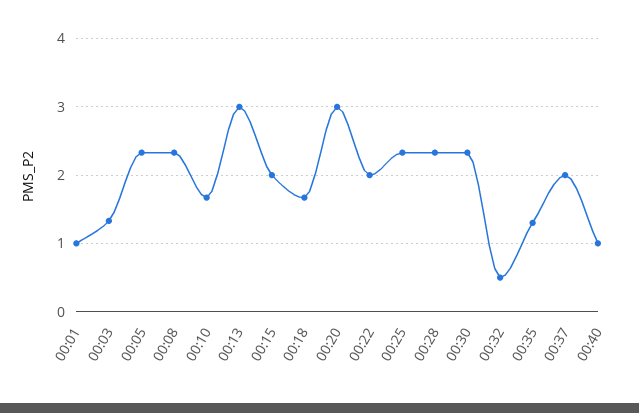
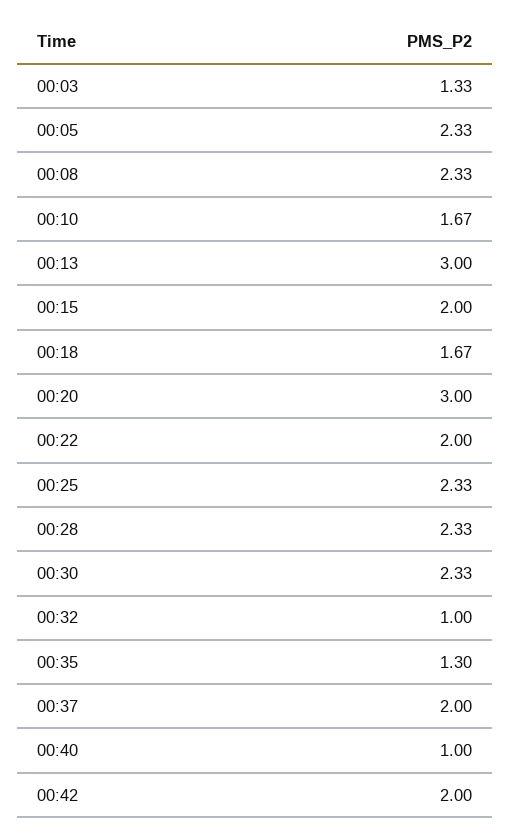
00:01: 1 -> none
00:32: 0.5 -> 1
00:42: none -> 2

